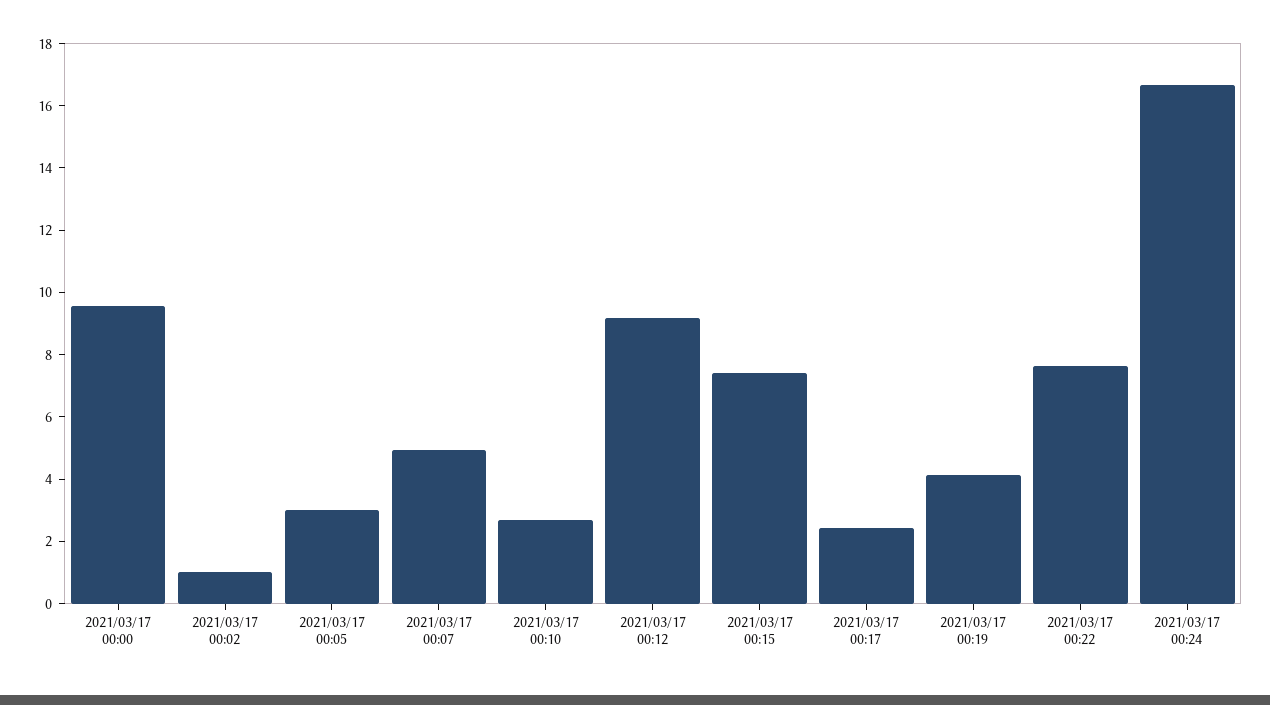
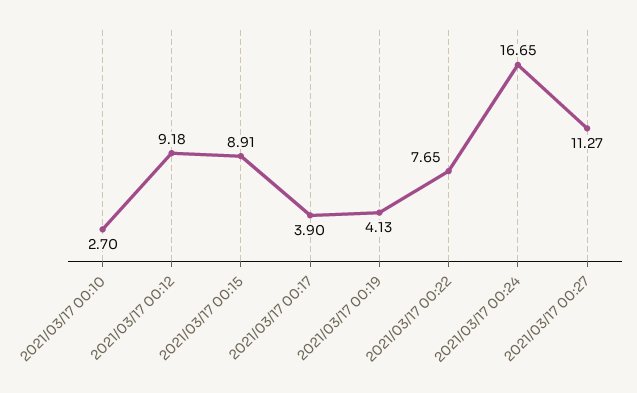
2021/03/17 00:00: 9.5 -> none
2021/03/17 00:02: 1 -> none
2021/03/17 00:05: 3 -> none
2021/03/17 00:07: 5 -> none
2021/03/17 00:15: 7.5 -> 8.91
2021/03/17 00:17: 2.5 -> 3.9
2021/03/17 00:27: none -> 11.27

